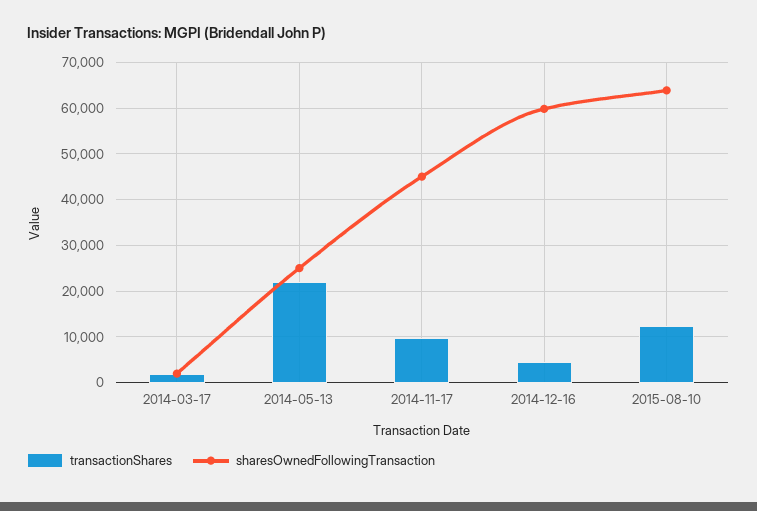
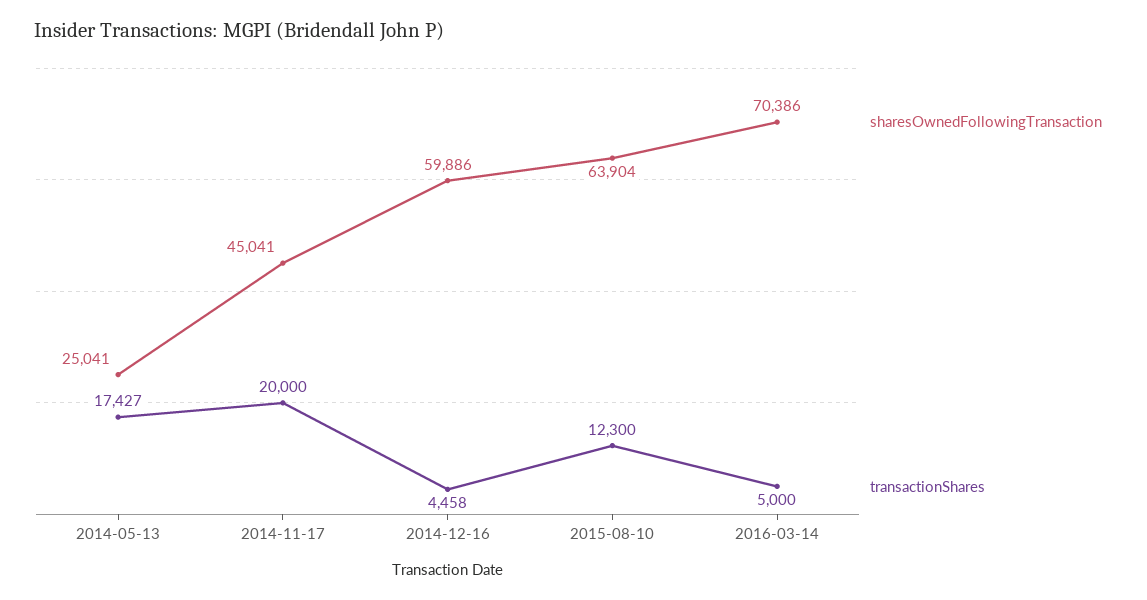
transactionShares, 2014-03-17: 2000 -> none
sharesOwnedFollowingTransaction, 2014-03-17: 2000 -> none
transactionShares, 2014-05-13: 22000 -> 17427
transactionShares, 2014-11-17: 10000 -> 20000
sharesOwnedFollowingTransaction, 2016-03-14: none -> 70386
transactionShares, 2016-03-14: none -> 5000

